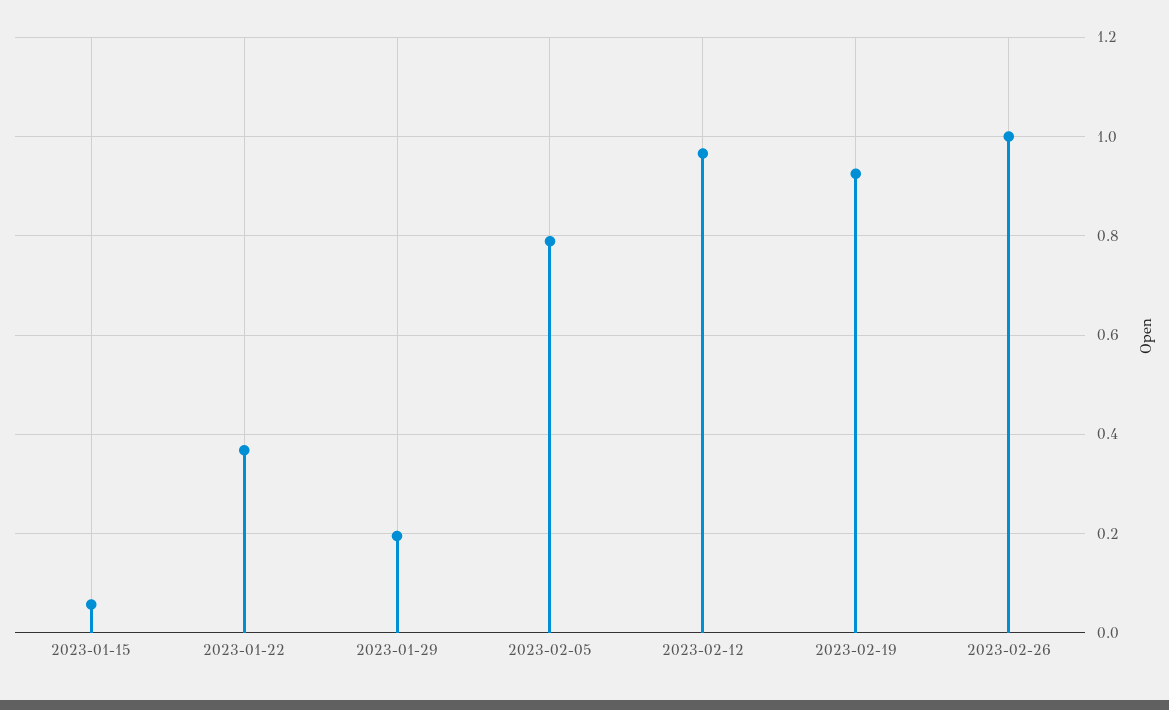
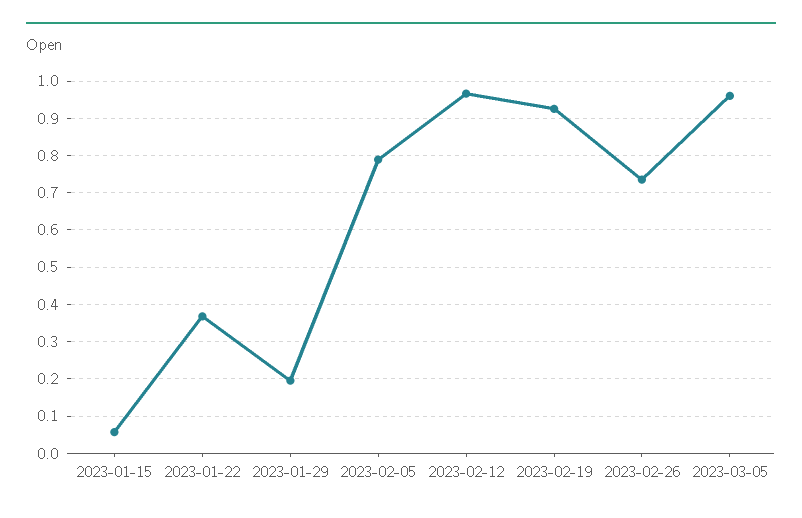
2023-02-26: 1 -> 0.74
2023-03-05: none -> 0.96

